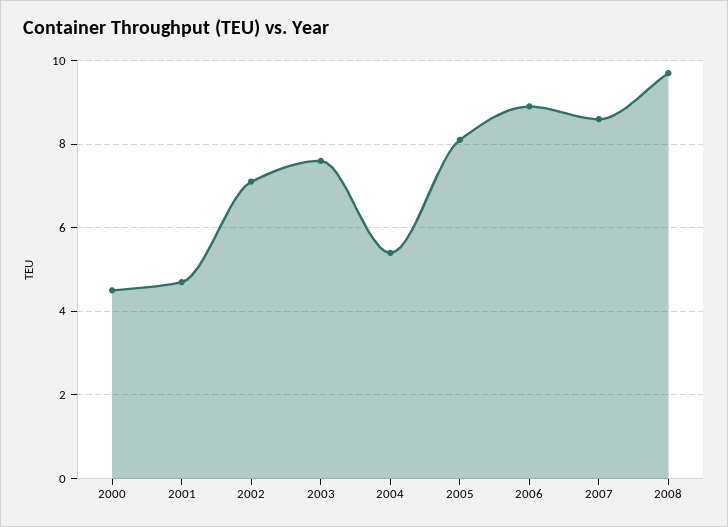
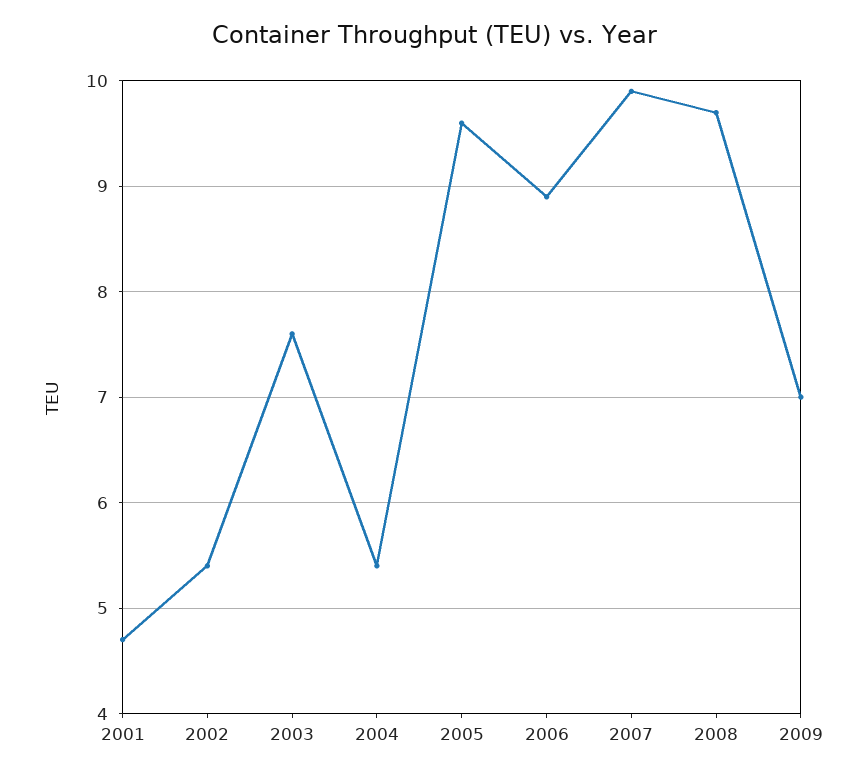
2000: 4.5 -> none
2002: 7 -> 5.4
2005: 8 -> 9.6
2007: 8.5 -> 9.9
2009: none -> 7

